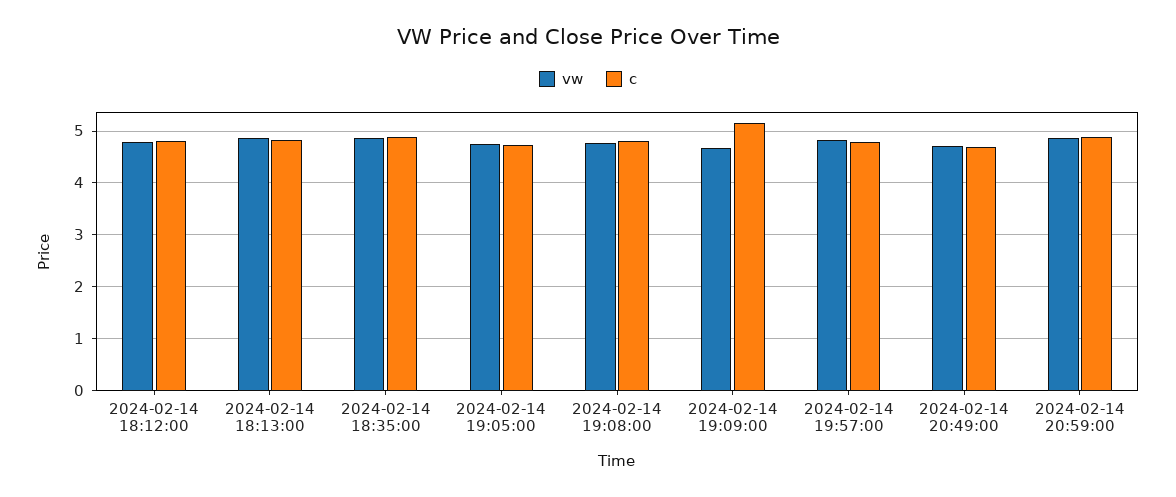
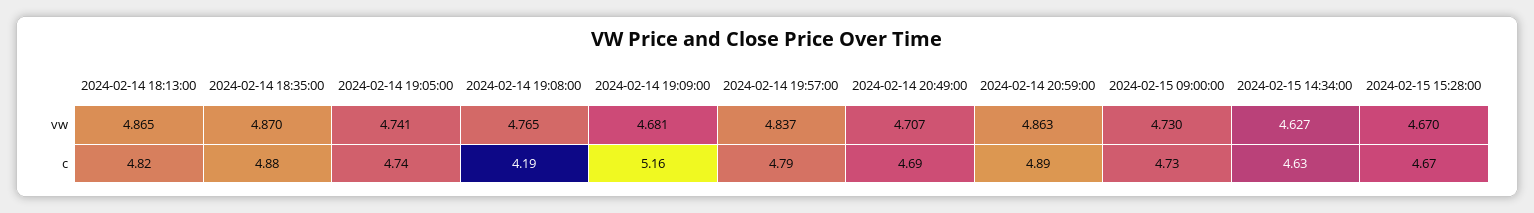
vw, 2024-02-14 18:12:00: 4.8 -> none
c, 2024-02-14 18:12:00: 4.8 -> none
c, 2024-02-14 19:08:00: 4.8 -> 4.19
vw, 2024-02-15 09:00:00: none -> 4.73
vw, 2024-02-15 14:34:00: none -> 4.627
vw, 2024-02-15 15:28:00: none -> 4.67
c, 2024-02-15 09:00:00: none -> 4.73
c, 2024-02-15 14:34:00: none -> 4.63
c, 2024-02-15 15:28:00: none -> 4.67

